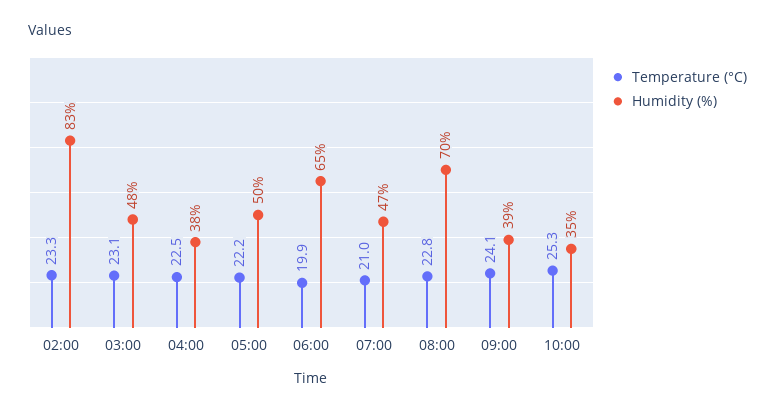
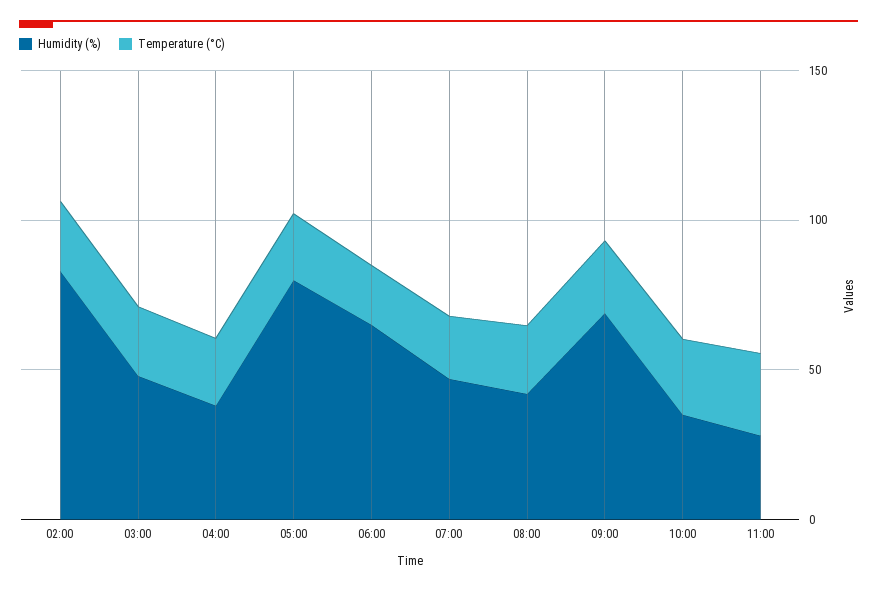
Humidity (%), 05:00: 50 -> 80
Humidity (%), 08:00: 70 -> 40
Humidity (%), 09:00: 39 -> 70
Humidity (%), 11:00: none -> 30
Temperature (°C), 11:00: none -> 30

